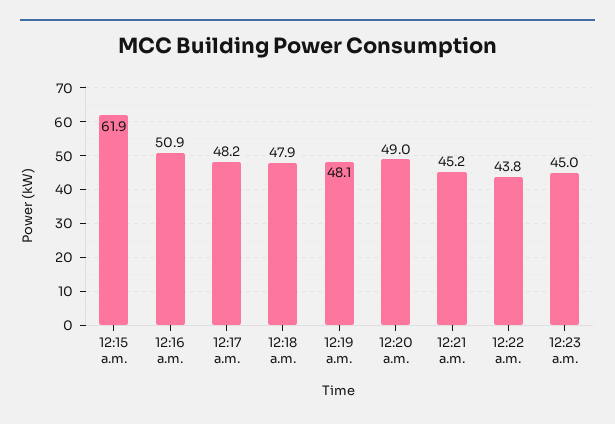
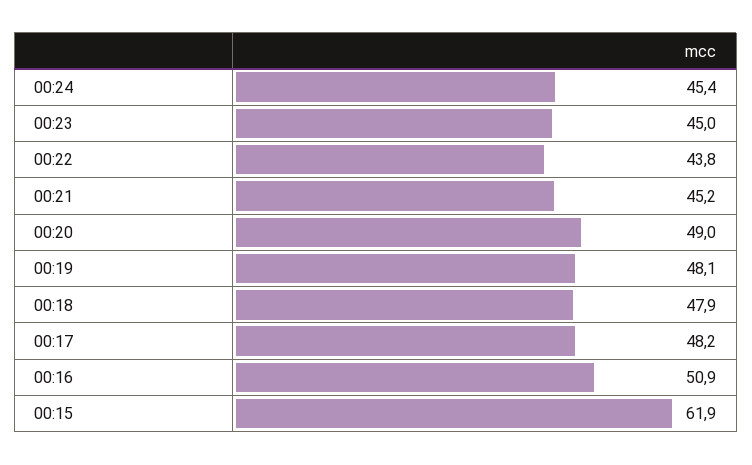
00:24: none -> 45.4

